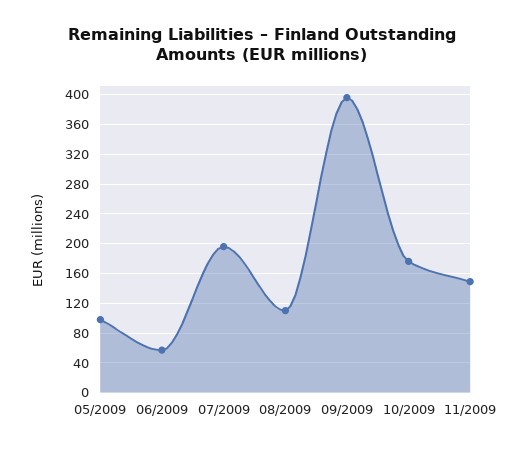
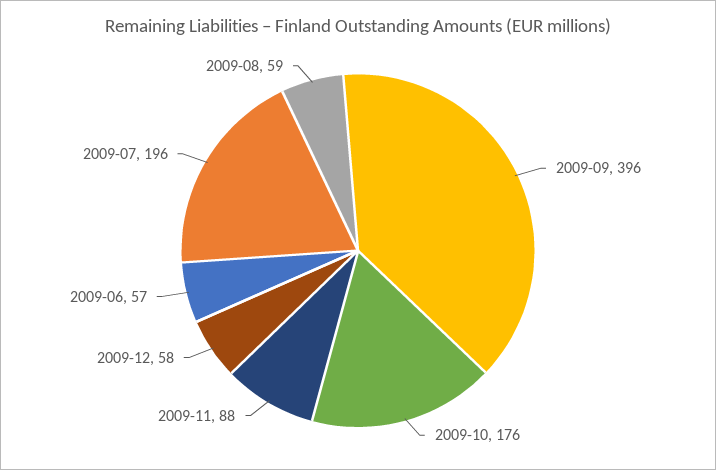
05/2009: 100 -> none
08/2009: 110 -> 59
11/2009: 150 -> 88
2009-12: none -> 58

